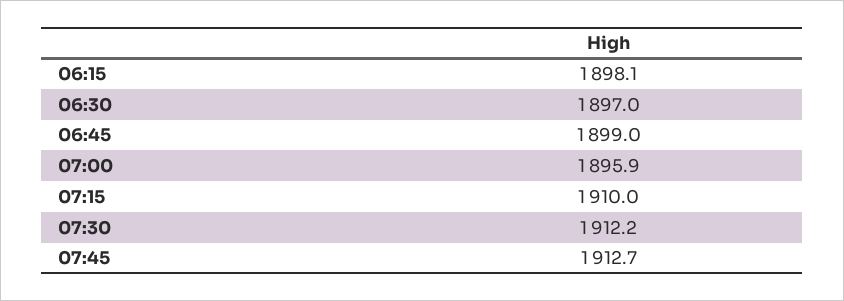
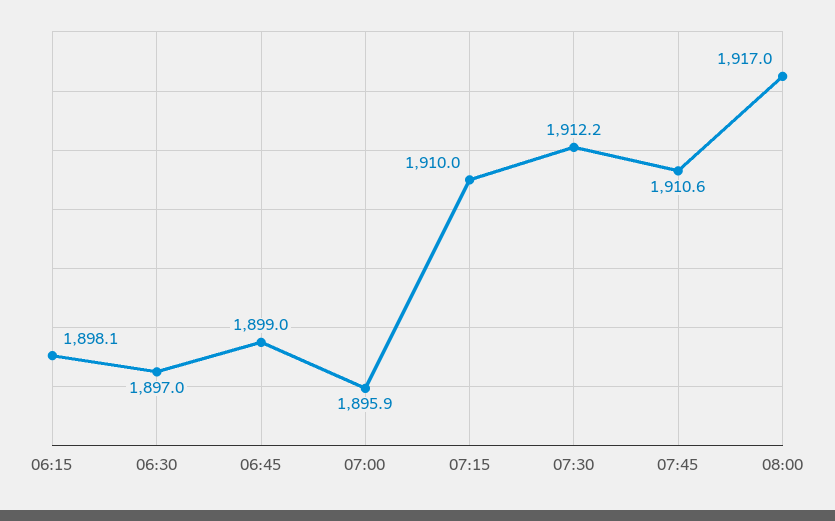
07:45: 1912.7 -> 1910.6
08:00: none -> 1917

